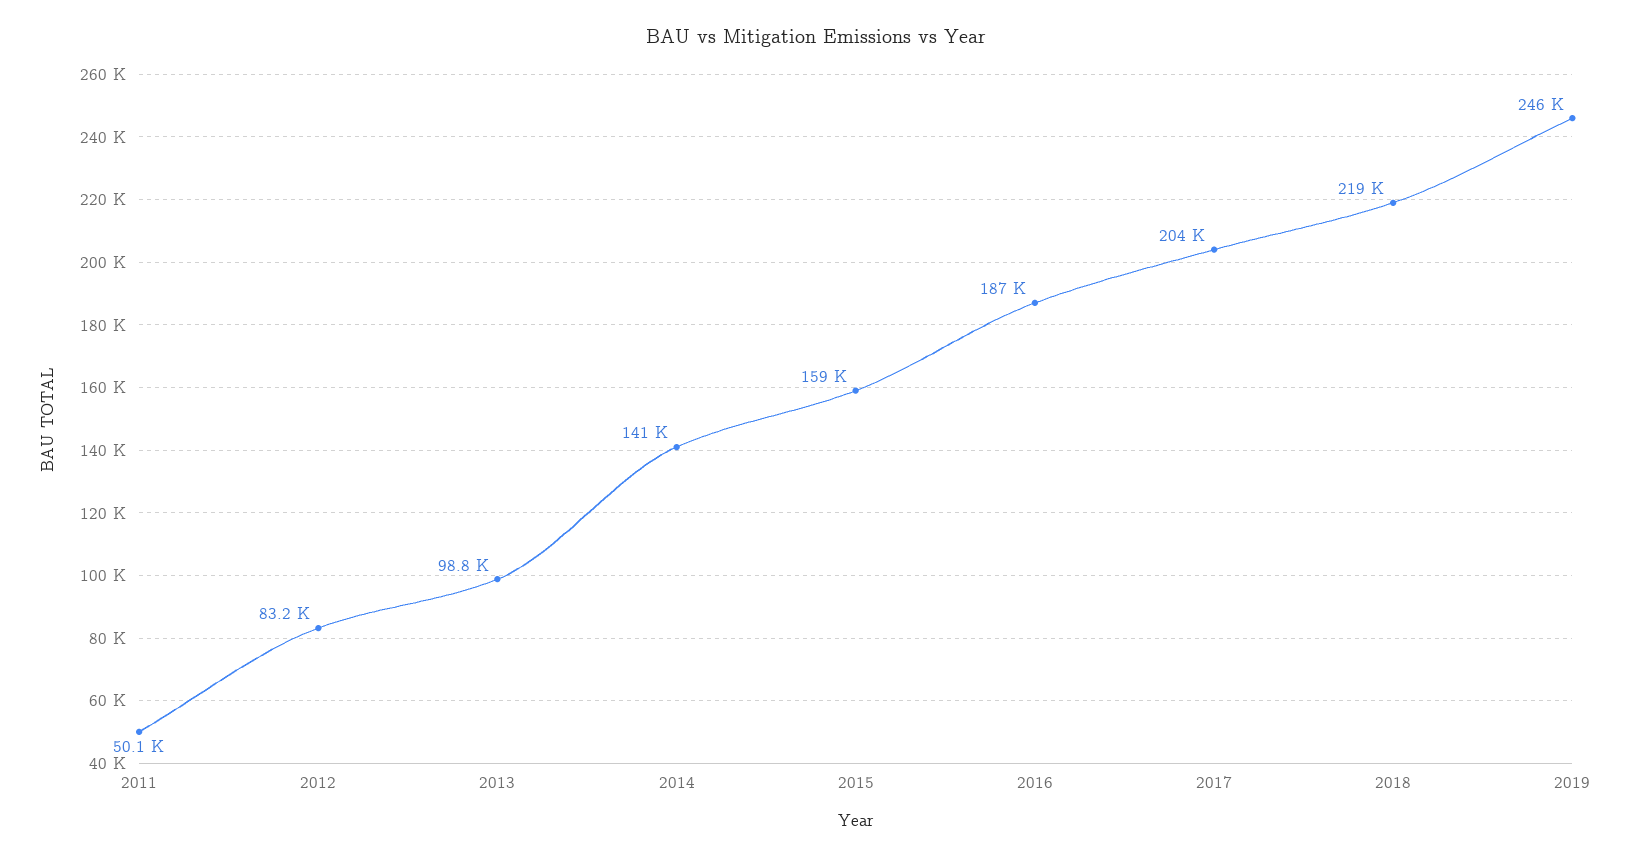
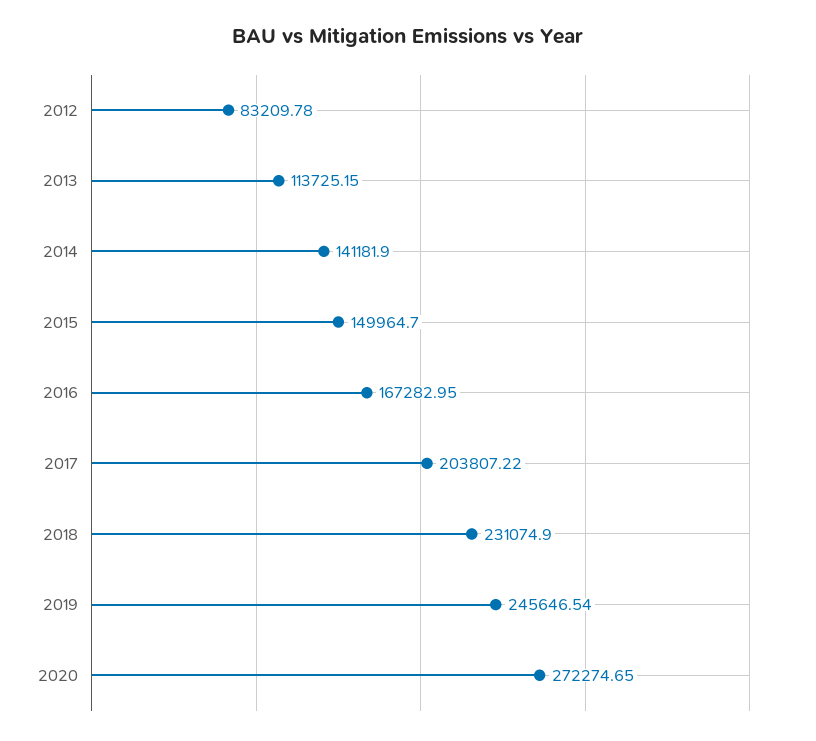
2011: 50100 -> none
2013: 98800 -> 113725.15
2015: 159000 -> 149964.7
2016: 187000 -> 167282.95
2018: 219000 -> 231074.9
2020: none -> 272274.65

